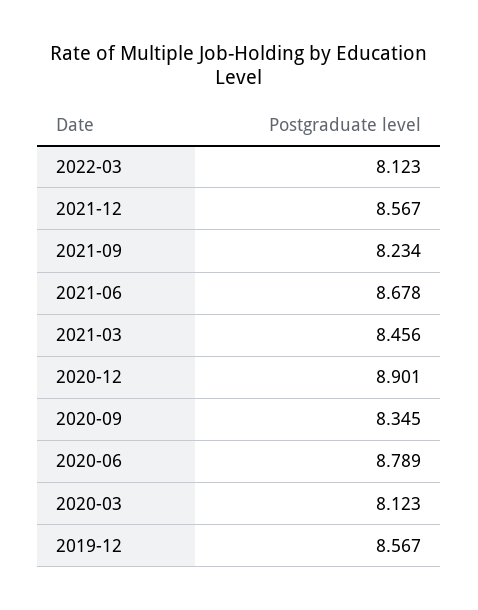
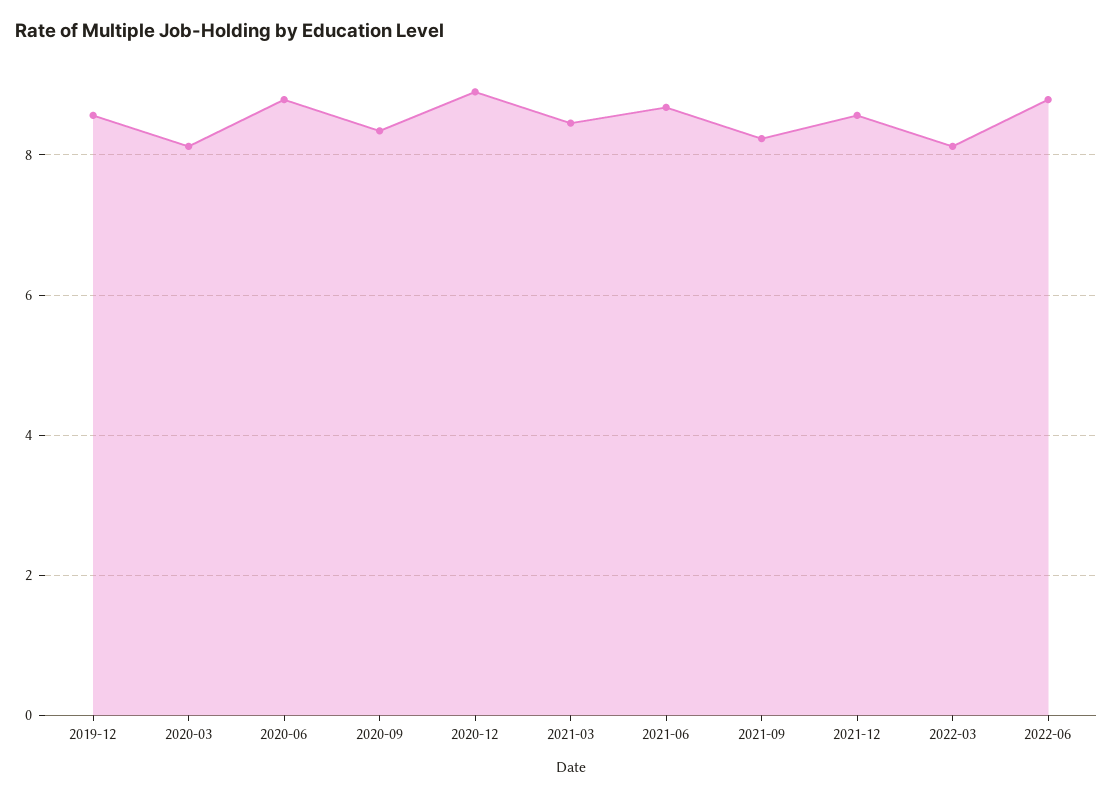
2022-06: none -> 8.8

